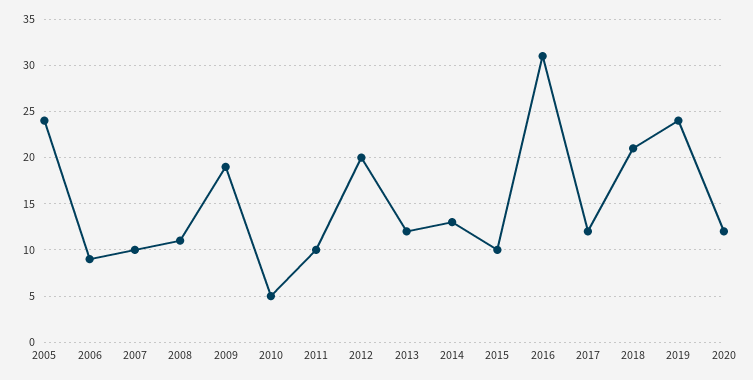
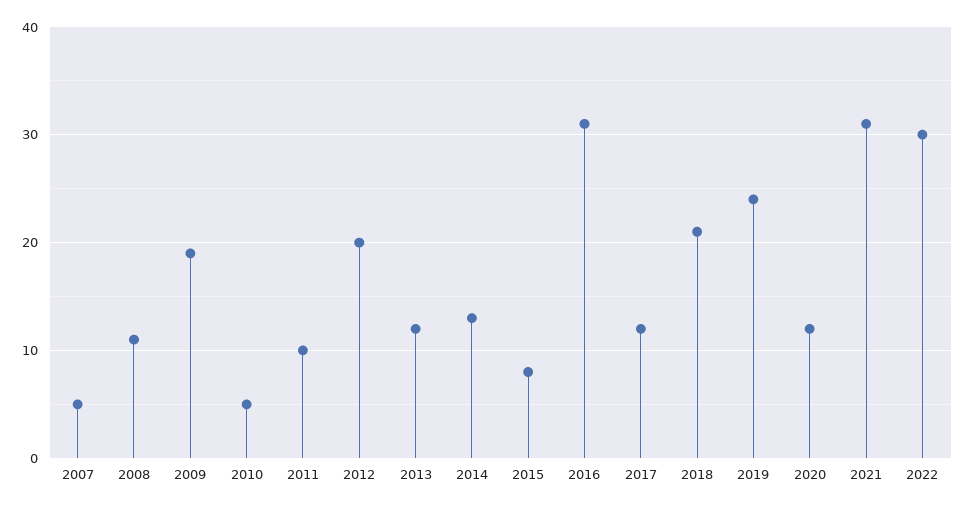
2005: 24 -> none
2006: 9 -> none
2007: 10 -> 5
2015: 10 -> 8
2021: none -> 31
2022: none -> 30

